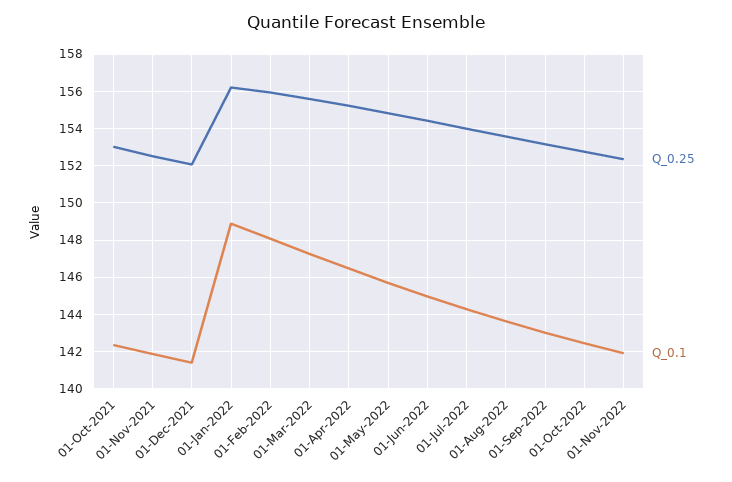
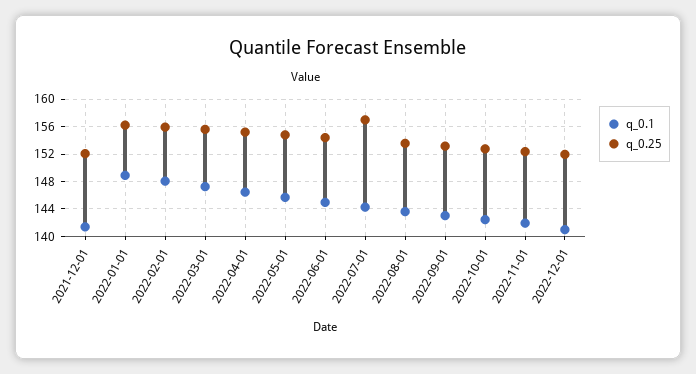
Q_0.25, 01-Oct-2021: 153 -> none
Q_0.1, 01-Oct-2021: 142.5 -> none
Q_0.25, 01-Nov-2021: 152.5 -> none
Q_0.1, 01-Nov-2021: 142 -> none
Q_0.25, 01-Jul-2022: 154 -> 157
Q_0.1, 2022-12-01: none -> 141
Q_0.25, 2022-12-01: none -> 152

